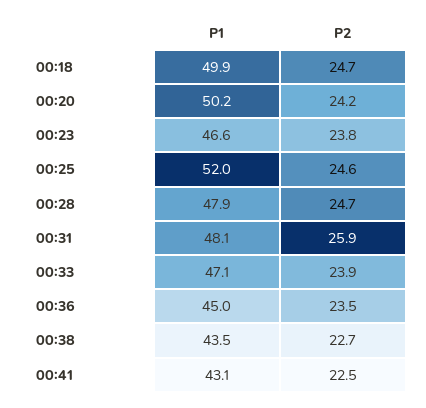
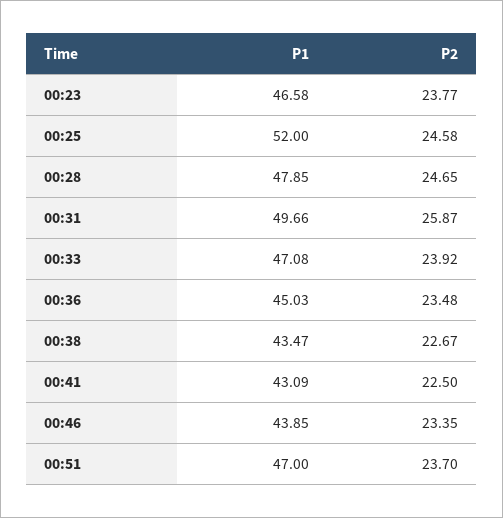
P1, 00:18: 49.9 -> none
P2, 00:18: 24.7 -> none
P1, 00:20: 50.2 -> none
P2, 00:20: 24.2 -> none
P1, 00:31: 48.1 -> 49.66
P1, 00:46: none -> 43.85
P2, 00:46: none -> 23.35
P1, 00:51: none -> 47
P2, 00:51: none -> 23.7

